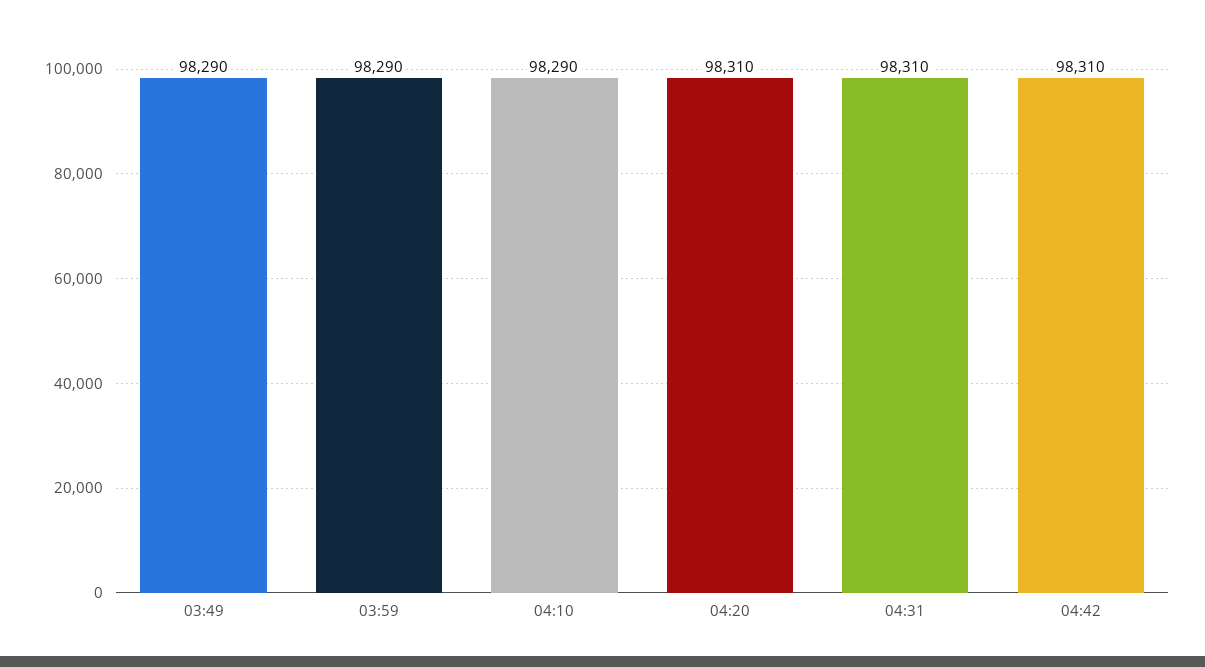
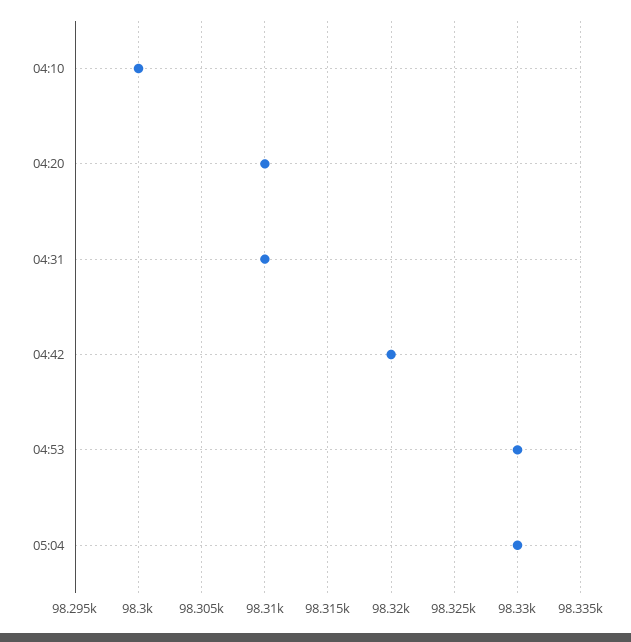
03:49: 98290 -> none
03:59: 98290 -> none
04:10: 98290 -> 98300
04:42: 98310 -> 98320
04:53: none -> 98330
05:04: none -> 98330

